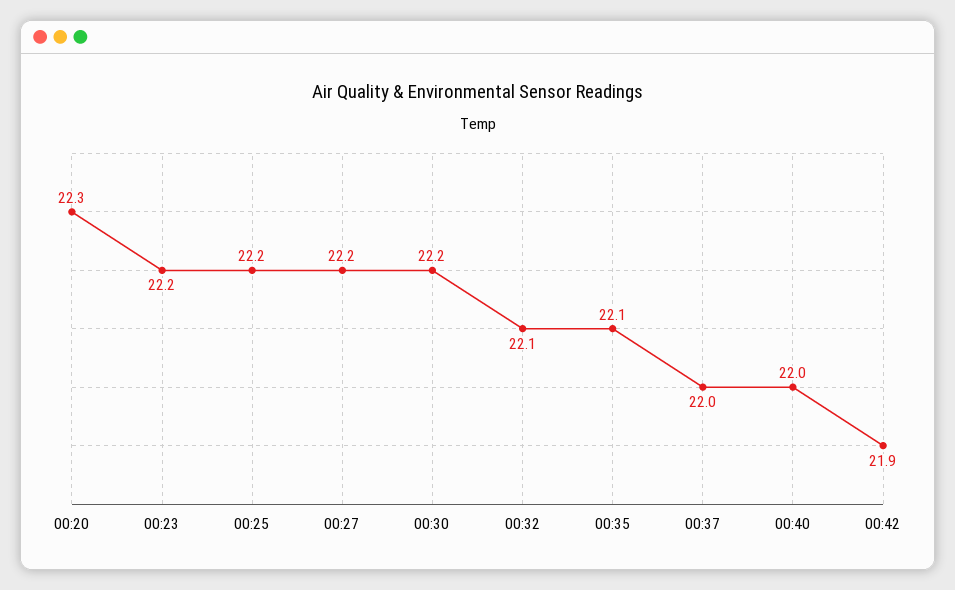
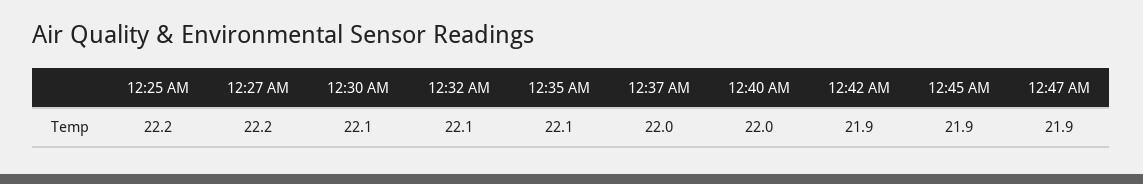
00:20: 22.3 -> none
00:23: 22.2 -> none
00:30: 22.2 -> 22.1
12:45 AM: none -> 21.9
12:47 AM: none -> 21.9

